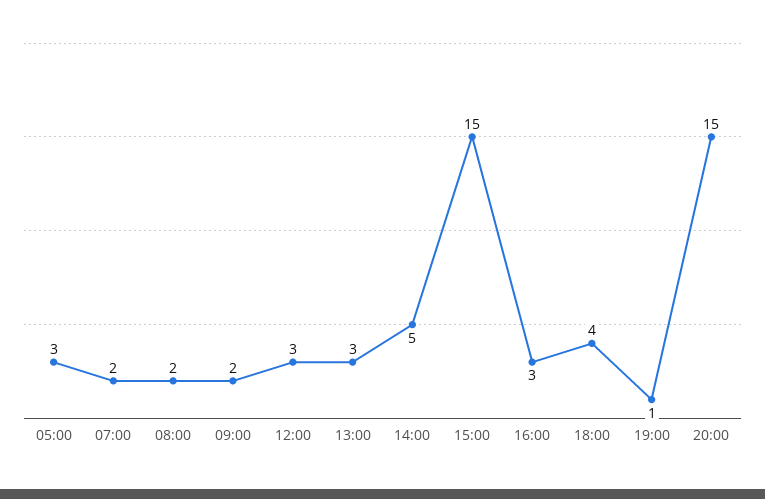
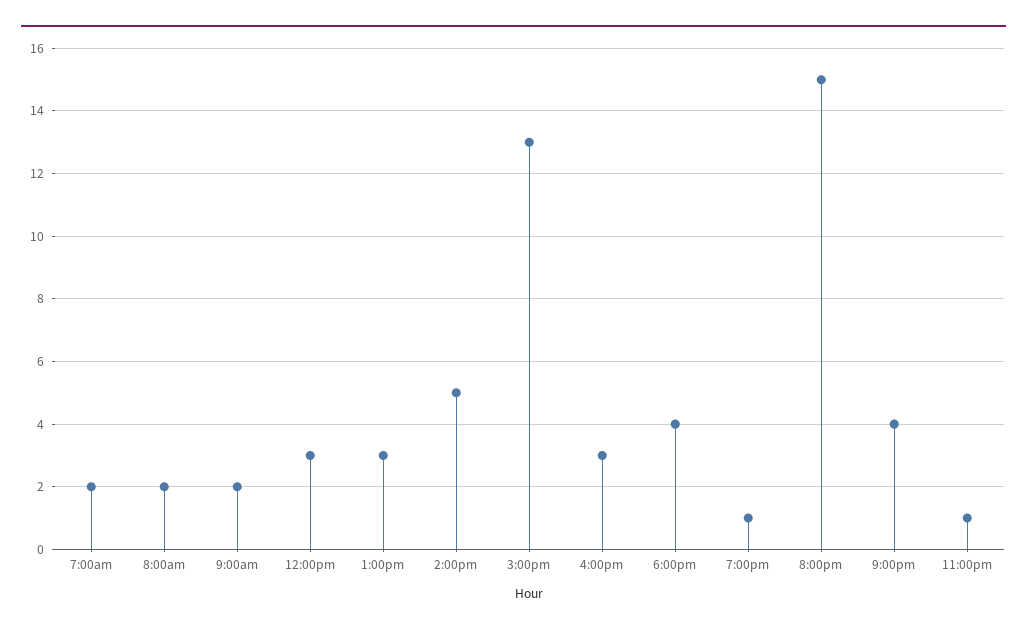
05:00: 3 -> none
15:00: 15 -> 13
9:00pm: none -> 4
11:00pm: none -> 1

